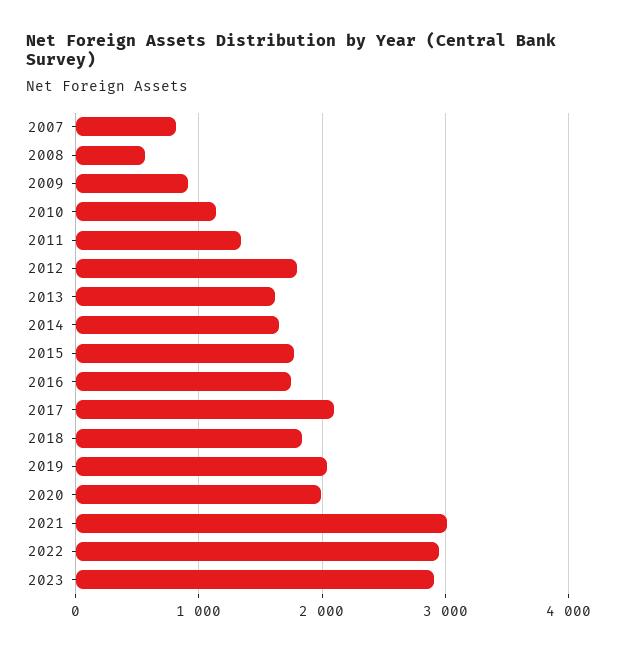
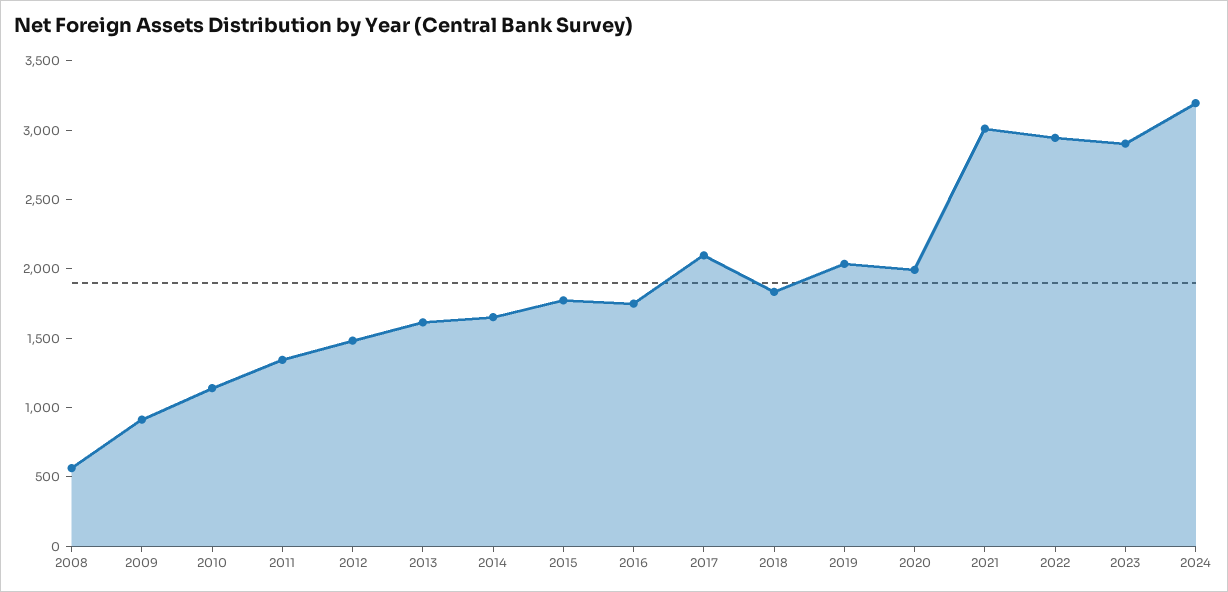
2007: 800 -> none
2012: 1800 -> 1500
2024: none -> 3200

